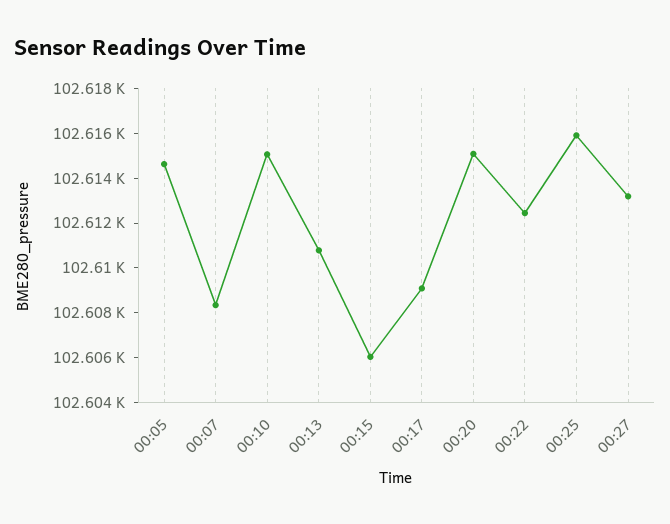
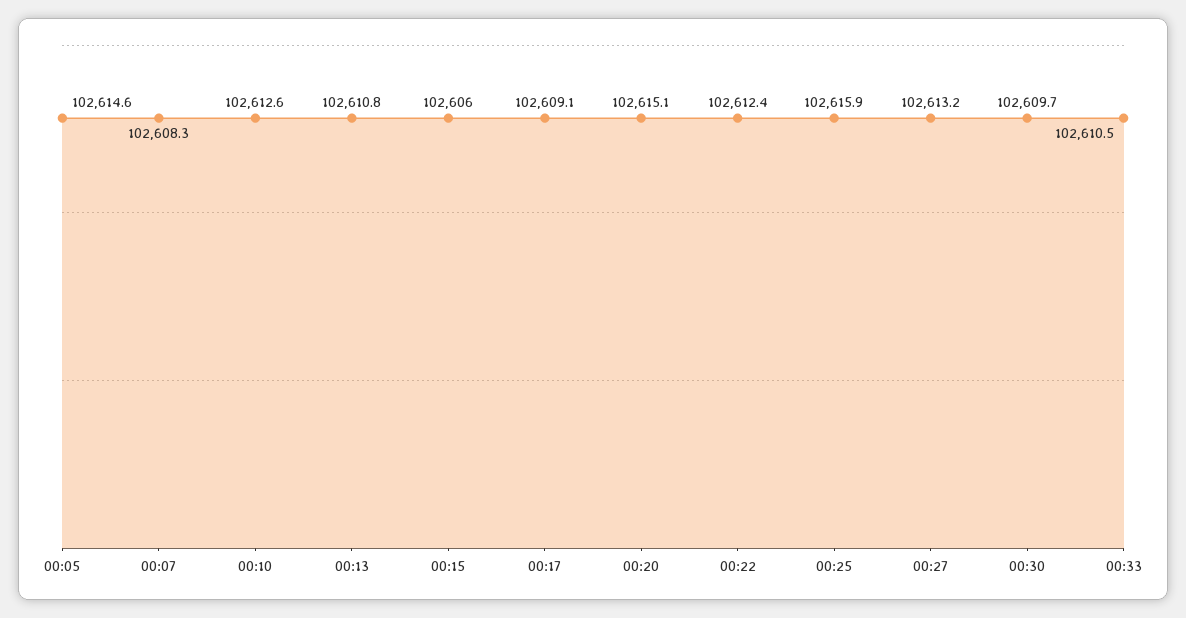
00:10: 102615 -> 102612.6
00:30: none -> 102609.7
00:33: none -> 102610.5

